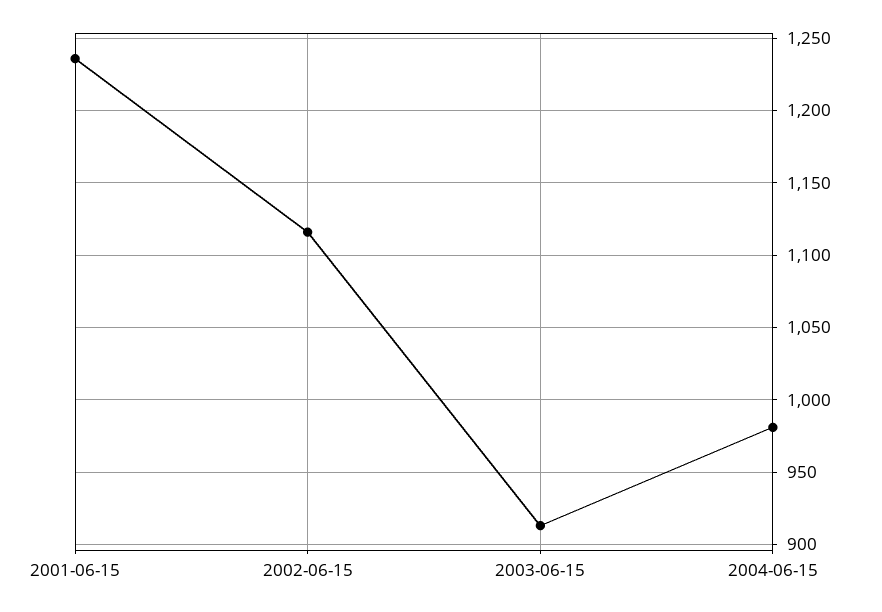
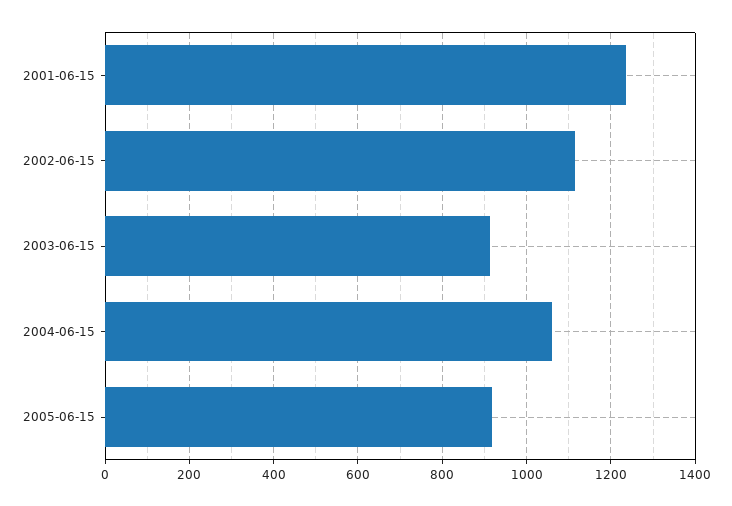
2004-06-15: 980 -> 1060
2005-06-15: none -> 920

